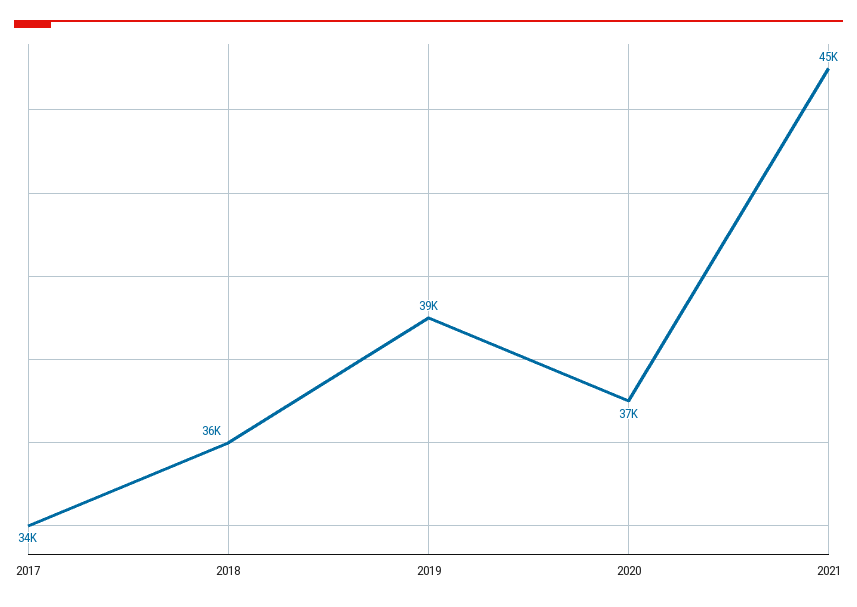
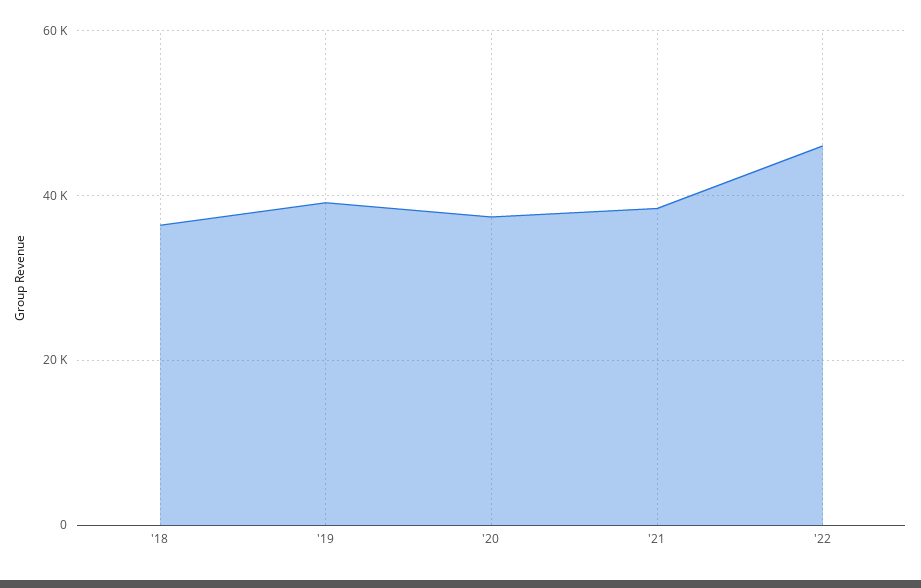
2017: 34000 -> none
2021: 45000 -> 38000
'22: none -> 46000

